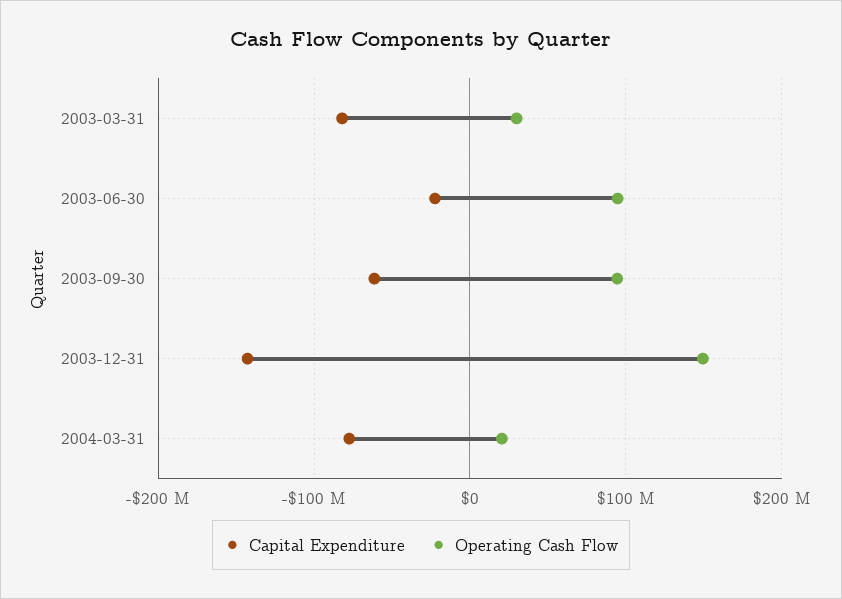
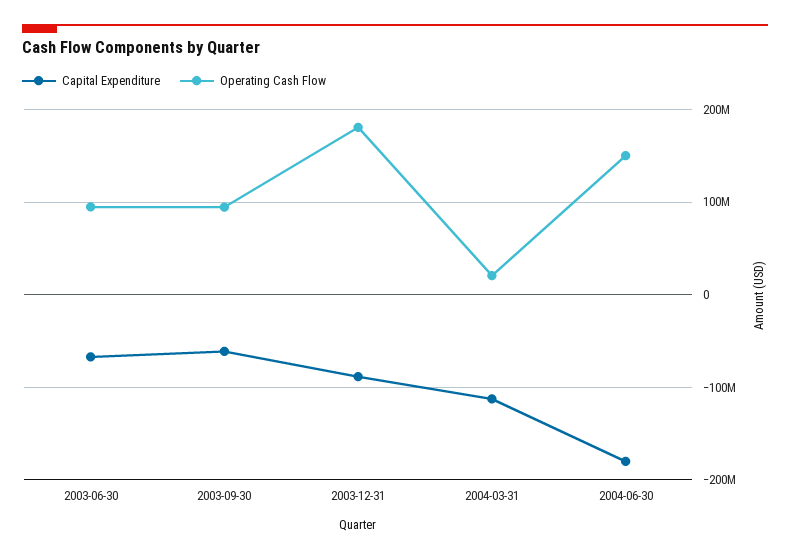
Capital Expenditure, 2003-03-31: -80000000 -> none
Operating Cash Flow, 2003-03-31: 30000000 -> none
Capital Expenditure, 2003-06-30: -20000000 -> -70000000
Capital Expenditure, 2003-12-31: -140000000 -> -90000000
Operating Cash Flow, 2003-12-31: 150000000 -> 180000000
Capital Expenditure, 2004-03-31: -80000000 -> -110000000
Capital Expenditure, 2004-06-30: none -> -180000000
Operating Cash Flow, 2004-06-30: none -> 150000000

